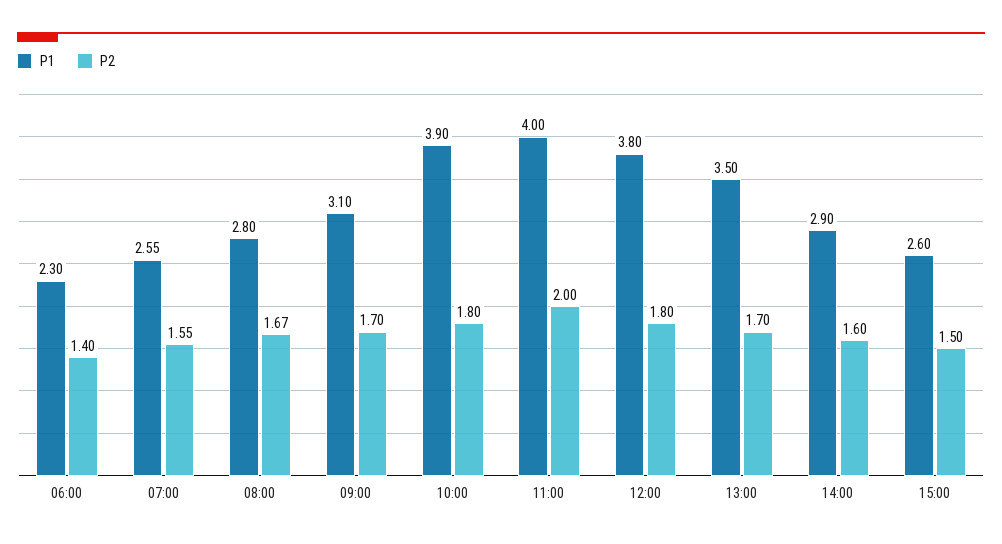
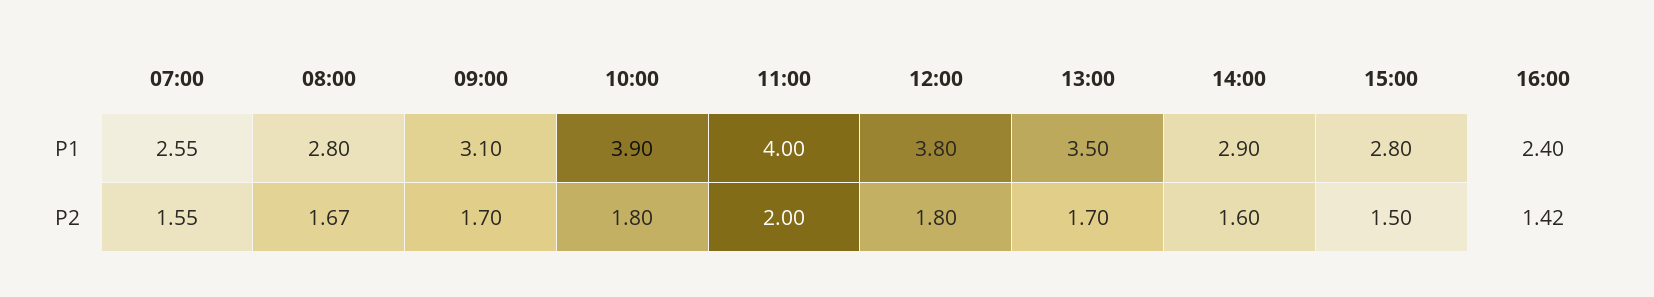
P1, 06:00: 2.3 -> none
P2, 06:00: 1.4 -> none
P1, 15:00: 2.6 -> 2.8
P1, 16:00: none -> 2.4
P2, 16:00: none -> 1.42

